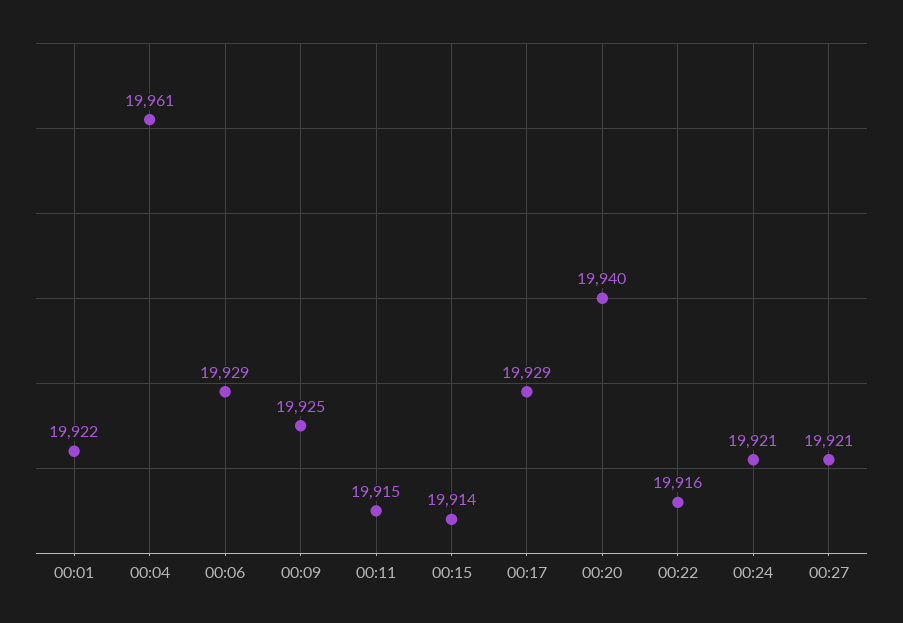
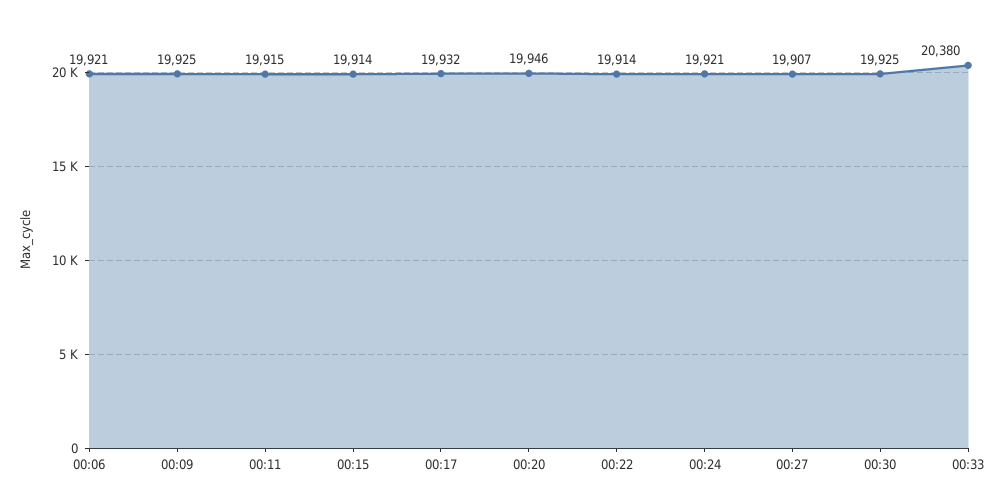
00:01: 19922 -> none
00:04: 19961 -> none
00:06: 19929 -> 19921
00:17: 19929 -> 19932
00:20: 19940 -> 19946
00:22: 19916 -> 19914
00:27: 19921 -> 19907
00:30: none -> 19925
00:33: none -> 20380

